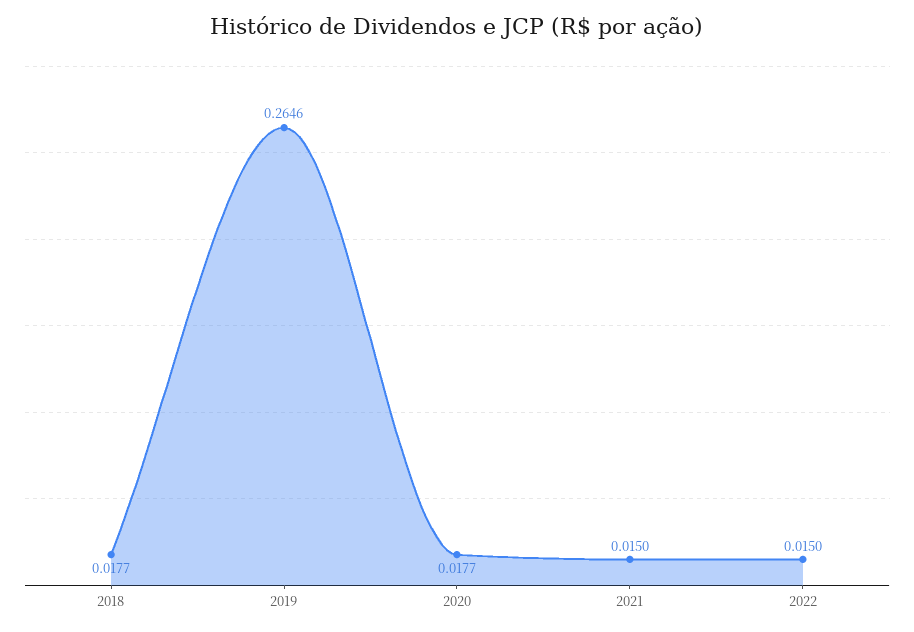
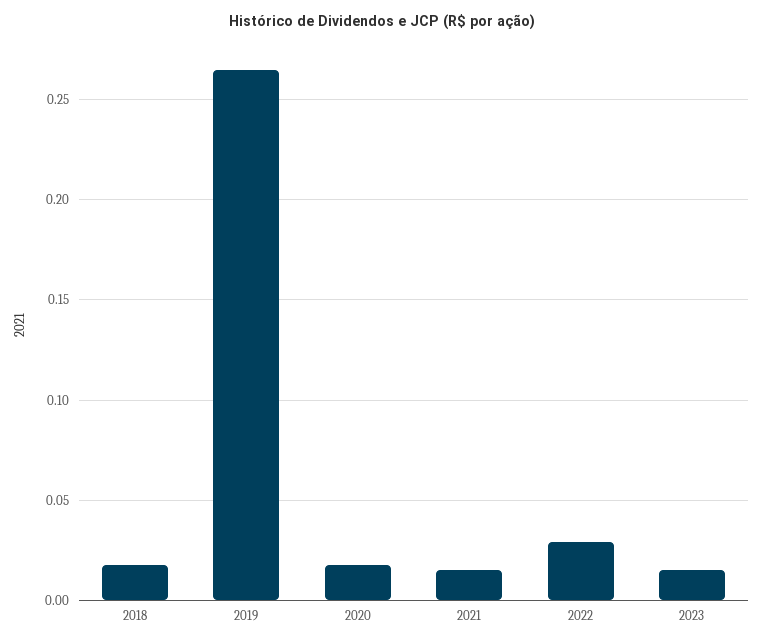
2022: 0.015 -> 0.03
2023: none -> 0.015

